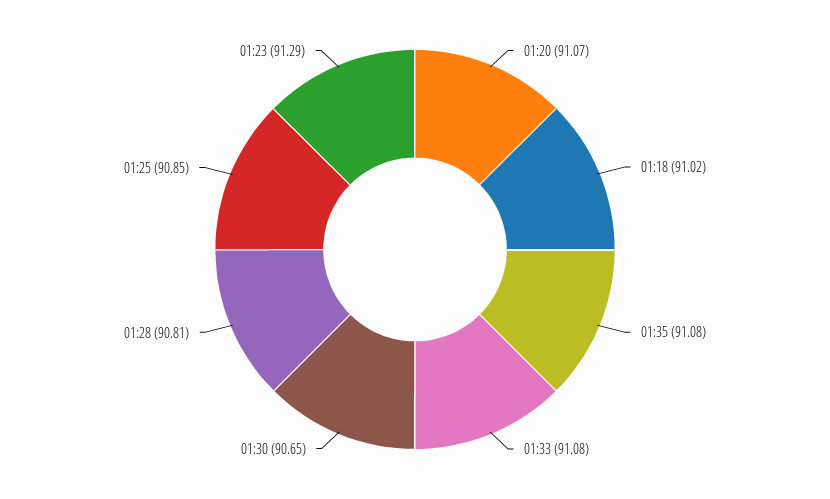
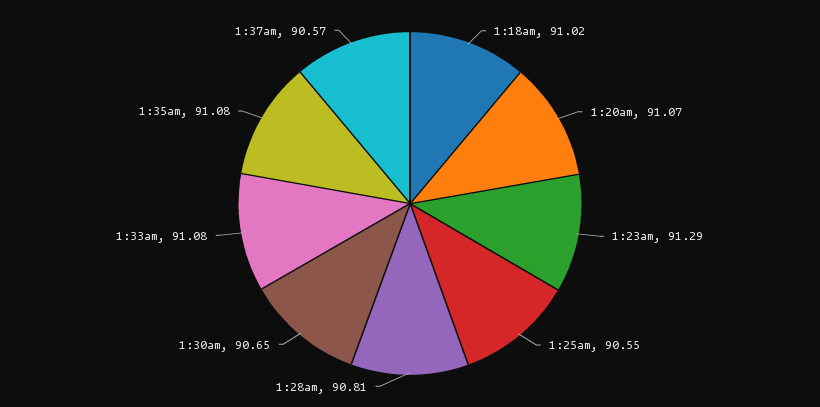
01:25: 90.85 -> 90.55
1:37am: none -> 90.57

